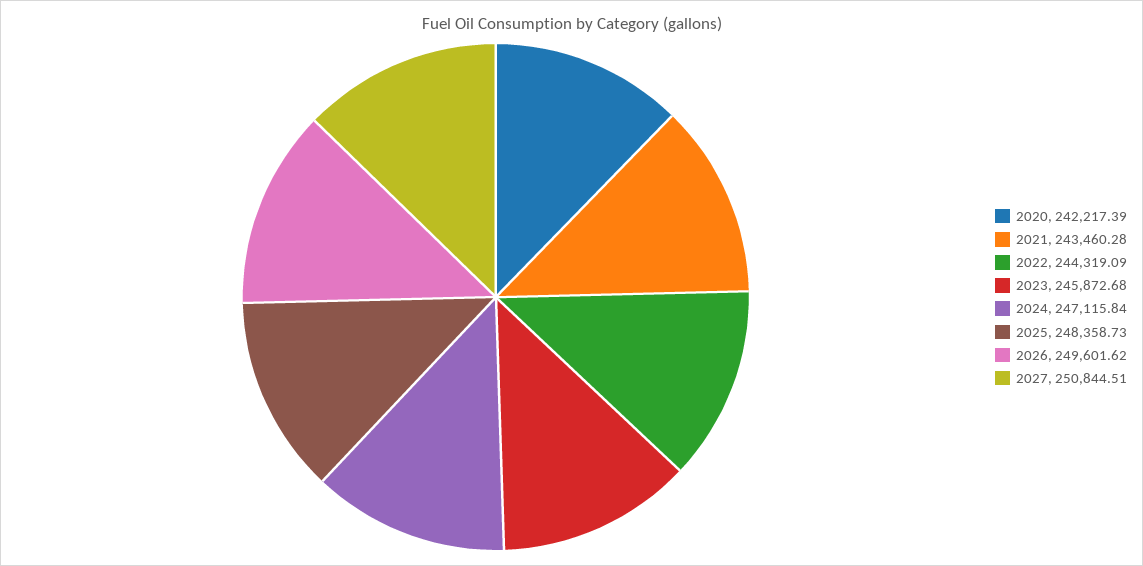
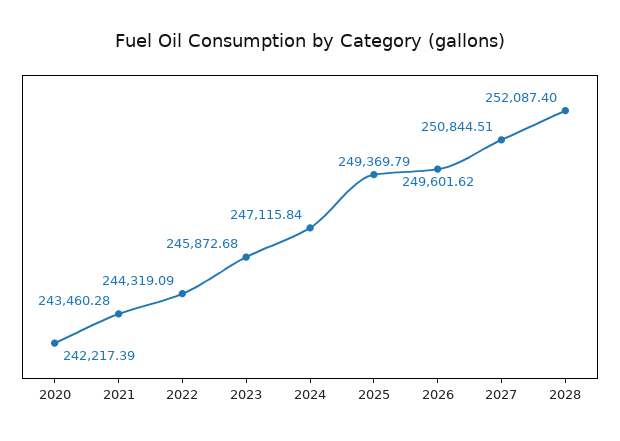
2025: 248358.73 -> 249369.79
2028: none -> 252087.4

